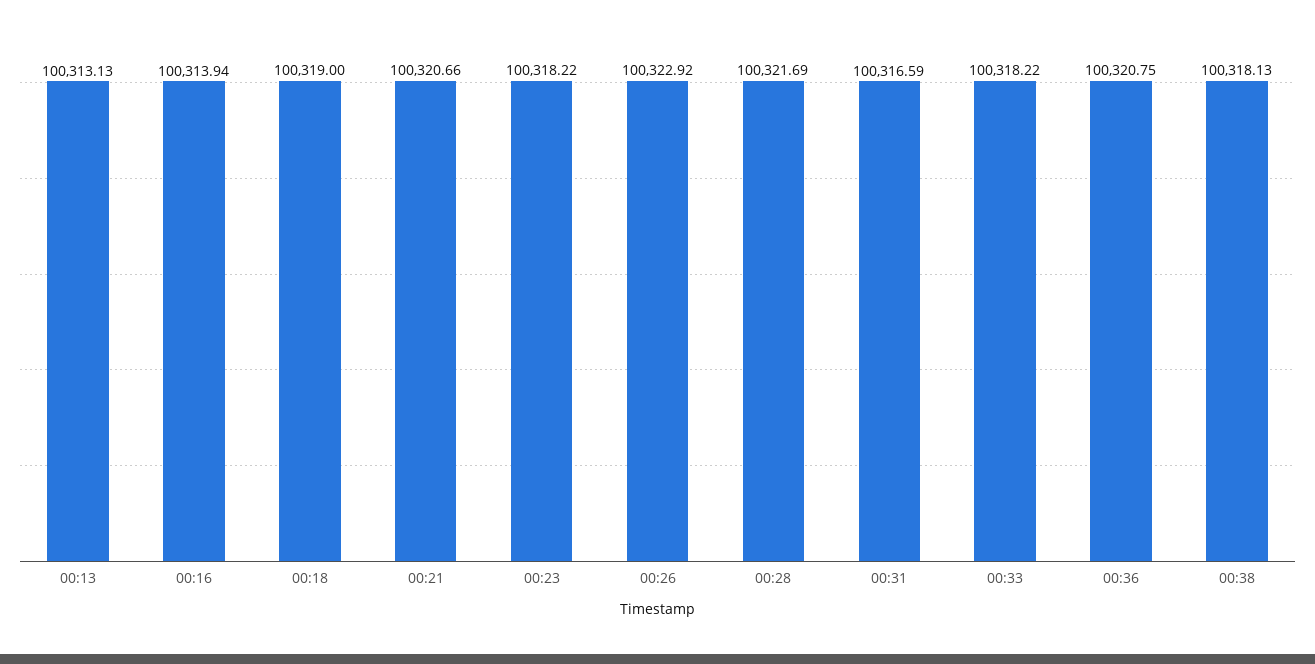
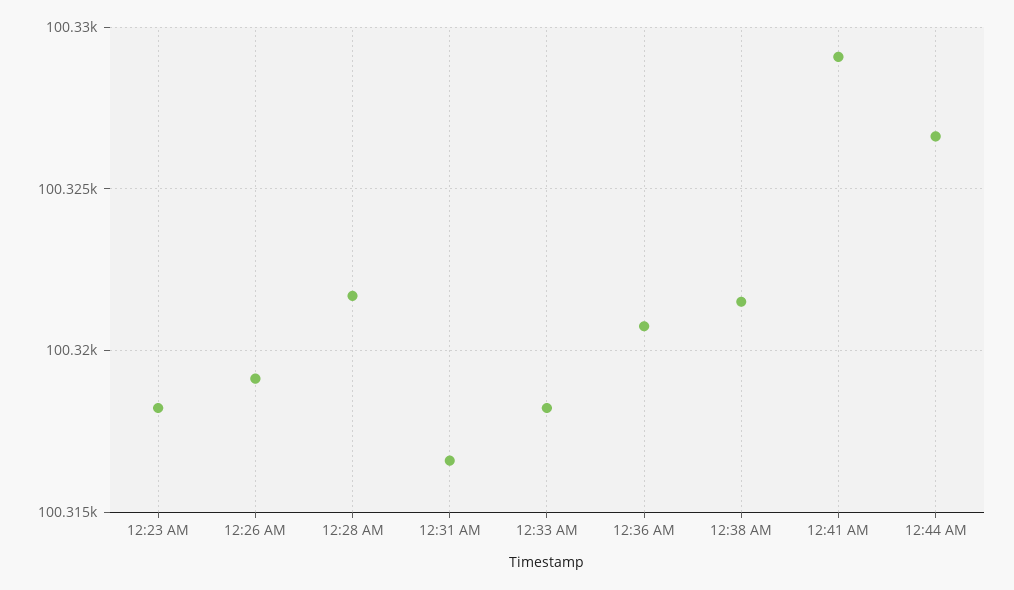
00:13: 100313.13 -> none
00:16: 100313.94 -> none
00:18: 100319 -> none
00:21: 100320.66 -> none
00:26: 100322.92 -> 100319
00:38: 100318.13 -> 100321.5
12:41 AM: none -> 100329
12:44 AM: none -> 100326.5

